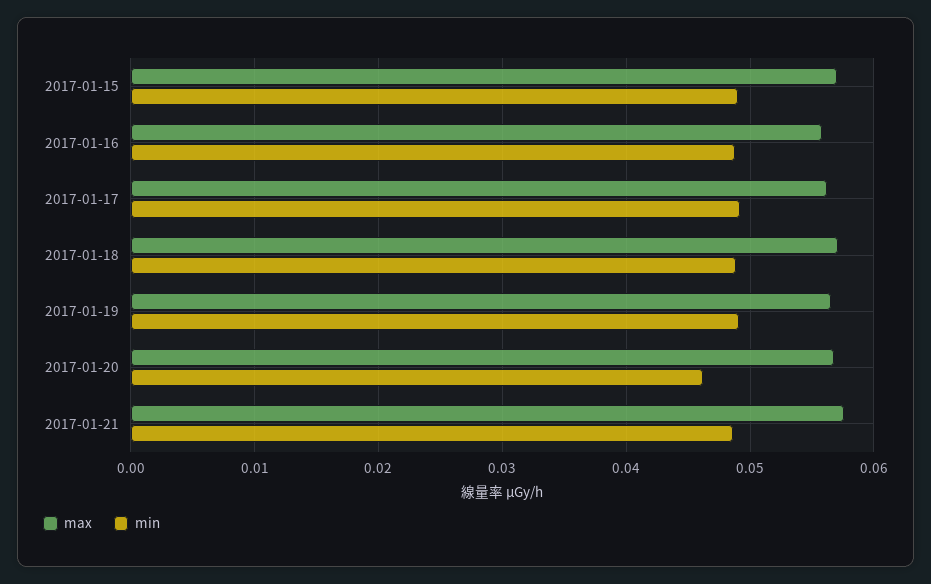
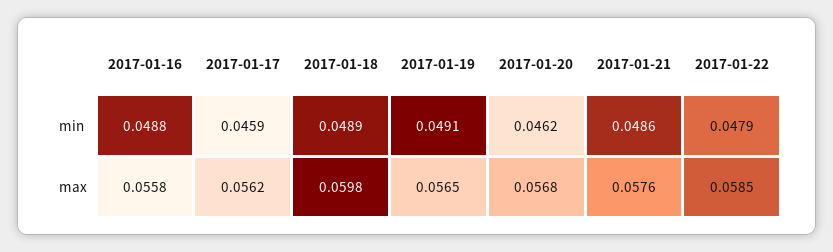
max, 2017-01-15: 0.057 -> none
min, 2017-01-15: 0.049 -> none
min, 2017-01-17: 0.049 -> 0.0459
max, 2017-01-18: 0.057 -> 0.0598
min, 2017-01-22: none -> 0.0479
max, 2017-01-22: none -> 0.0585

